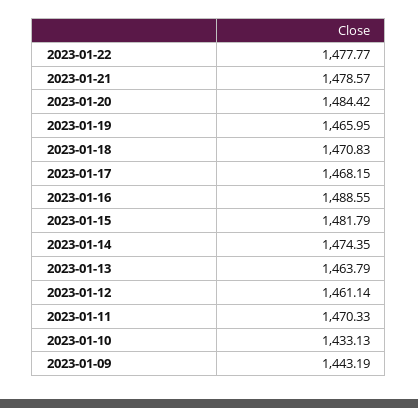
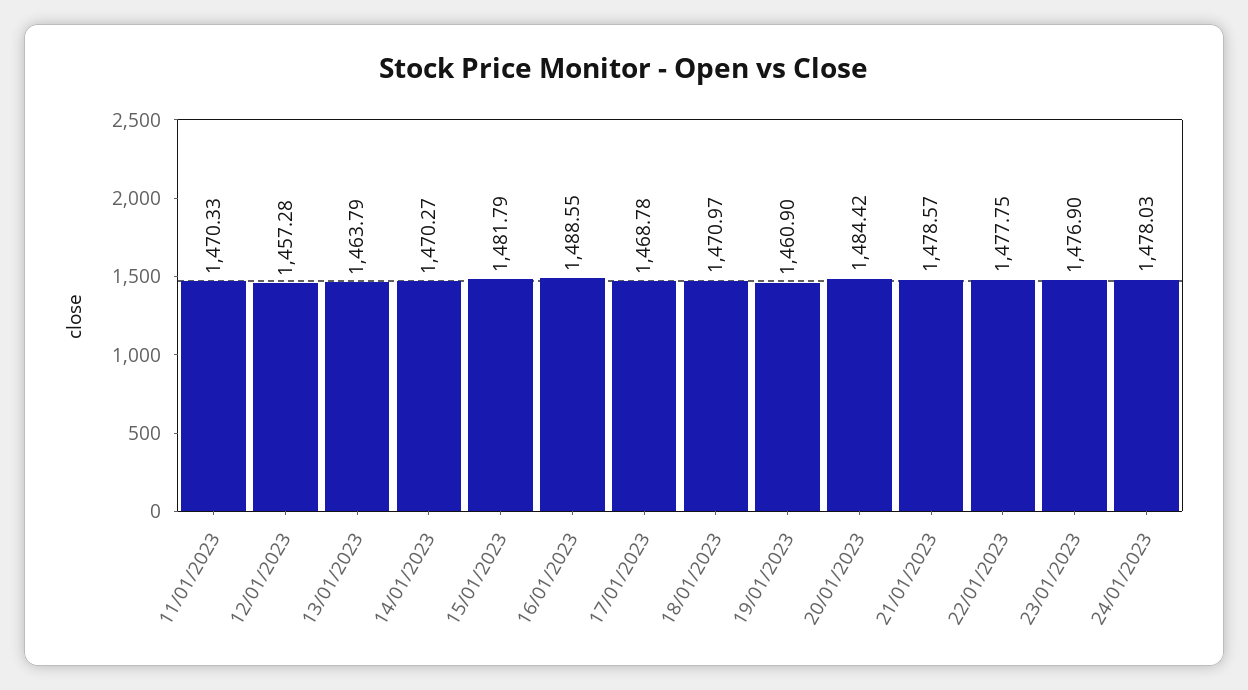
2023-01-22: 1477.77 -> 1477.75
2023-01-19: 1465.95 -> 1460.9
2023-01-18: 1470.83 -> 1470.97
2023-01-17: 1468.15 -> 1468.78
2023-01-14: 1474.35 -> 1470.27
2023-01-12: 1461.14 -> 1457.28
2023-01-10: 1433.13 -> none
2023-01-09: 1443.19 -> none
23/01/2023: none -> 1476.9
24/01/2023: none -> 1478.03

